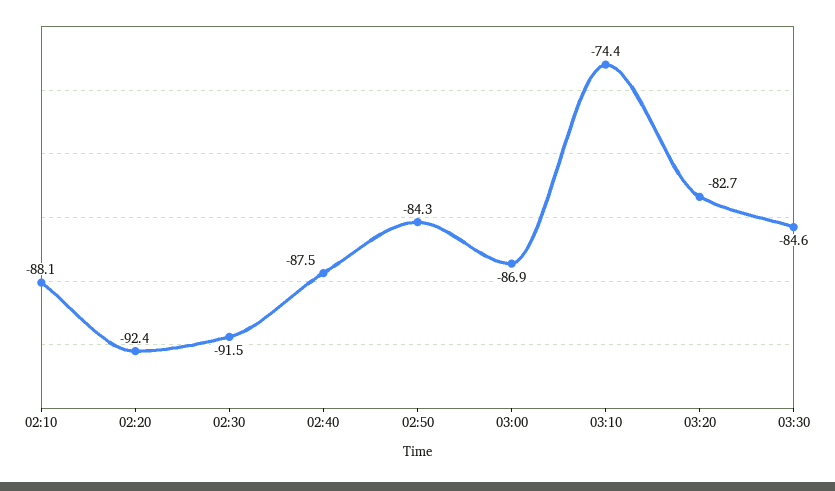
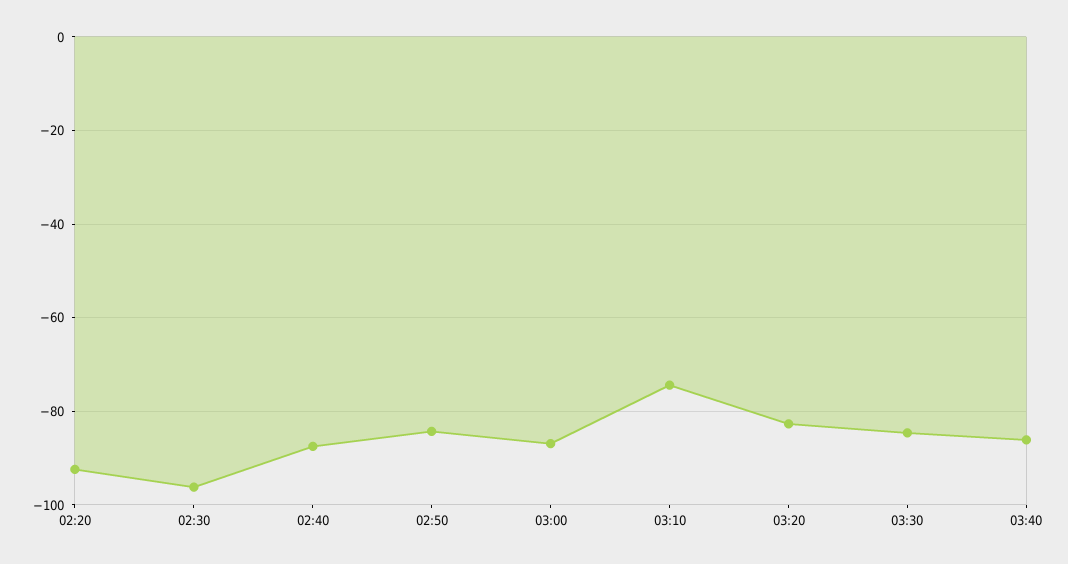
02:10: -88.1 -> none
02:30: -91.5 -> -96
03:40: none -> -86

